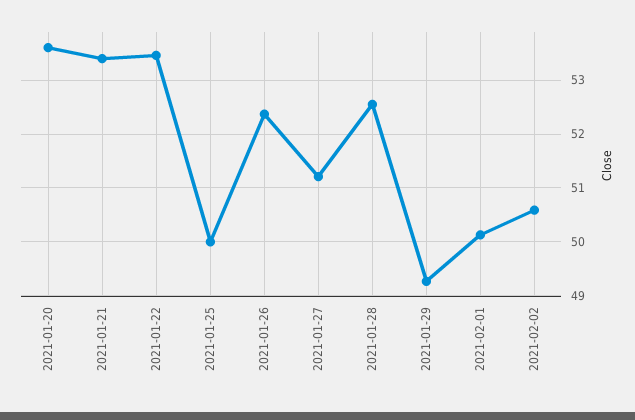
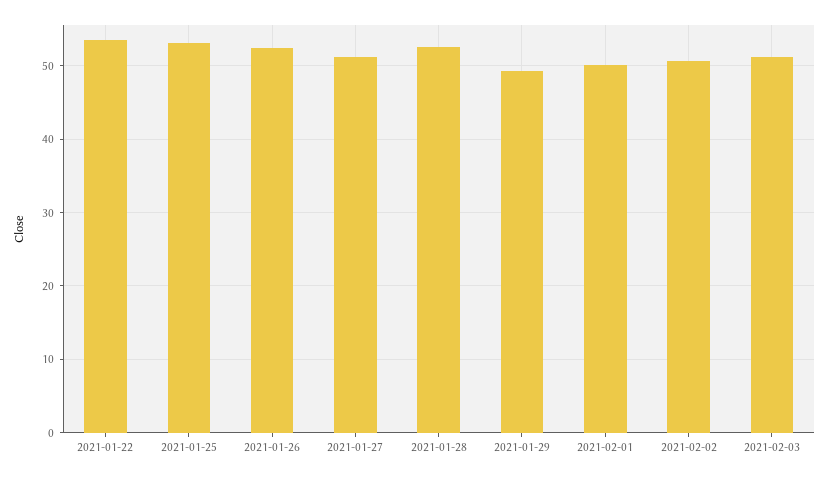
2021-01-20: 53.6 -> none
2021-01-21: 53.4 -> none
2021-01-25: 50 -> 53
2021-02-03: none -> 51

